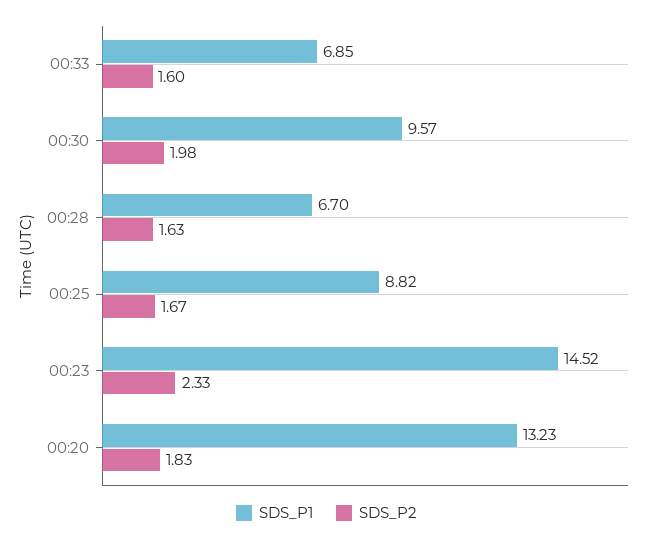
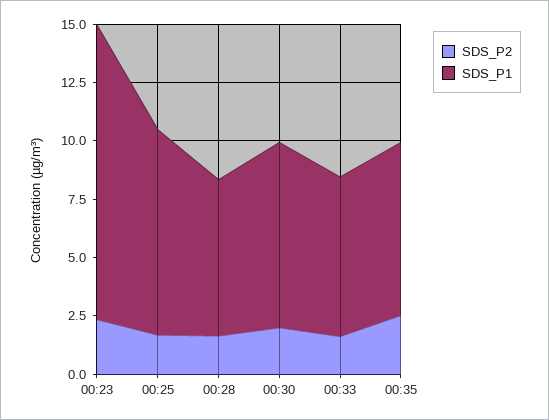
SDS_P1, 00:30: 9.57 -> 8
SDS_P1, 00:23: 14.52 -> 12.5
SDS_P1, 00:20: 13.23 -> none
SDS_P2, 00:20: 1.83 -> none
SDS_P2, 00:35: none -> 2.5
SDS_P1, 00:35: none -> 7.5

